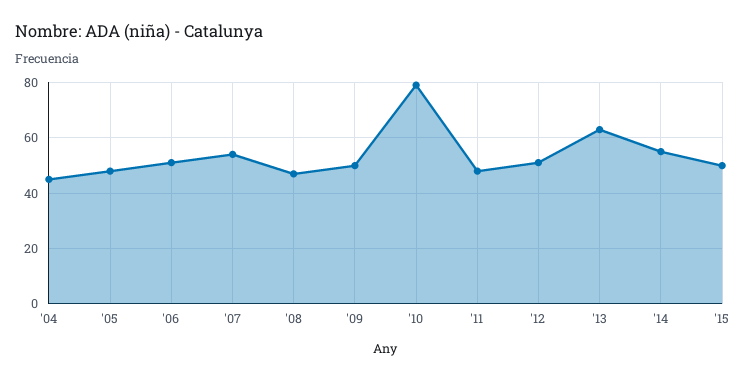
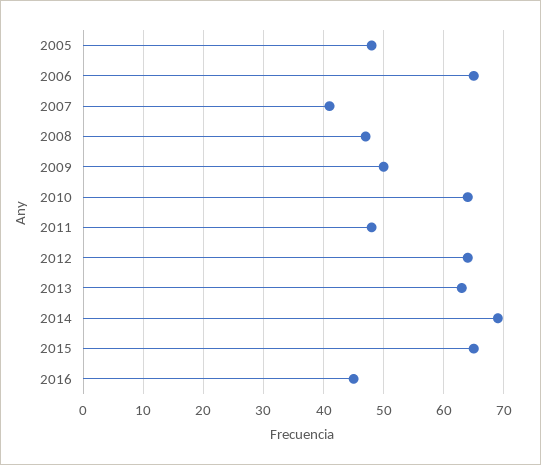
'04: 45 -> none
'06: 50 -> 65
'07: 55 -> 41
'10: 80 -> 64
'12: 50 -> 64
'14: 55 -> 69
'15: 50 -> 65
2016: none -> 45

